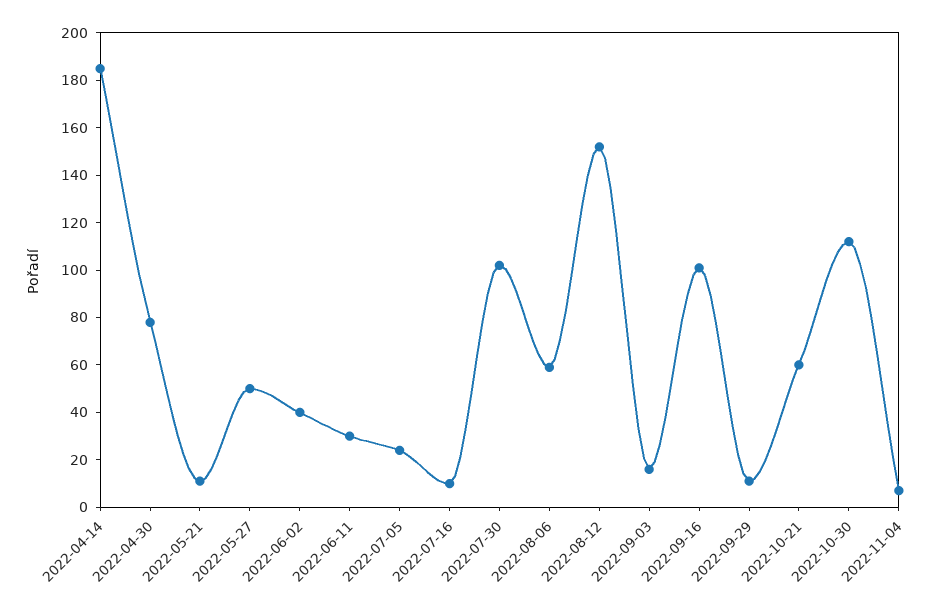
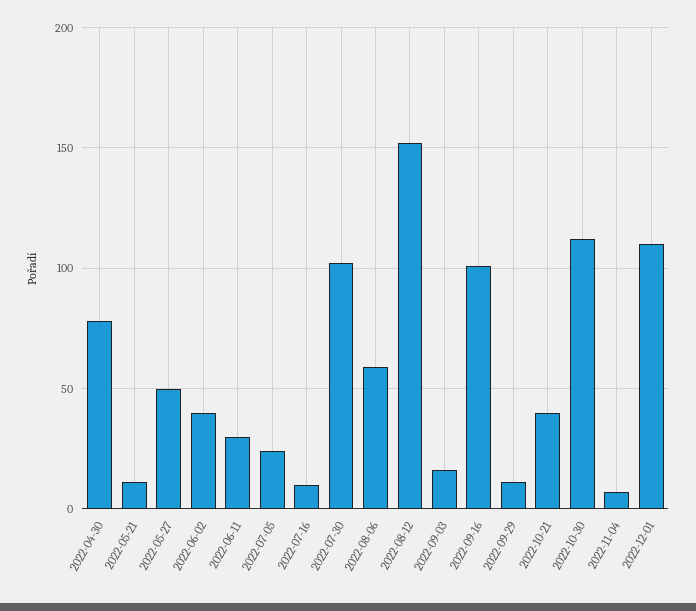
2022-04-14: 185 -> none
2022-10-21: 60 -> 40
2022-12-01: none -> 110

